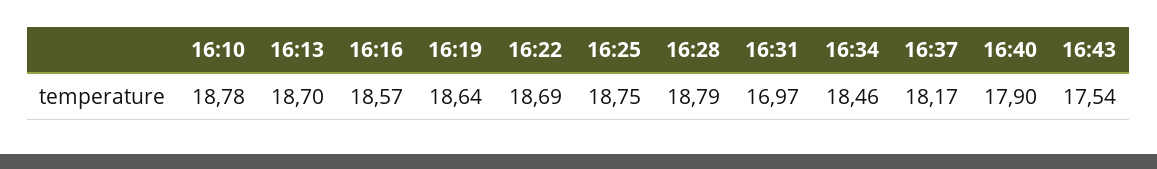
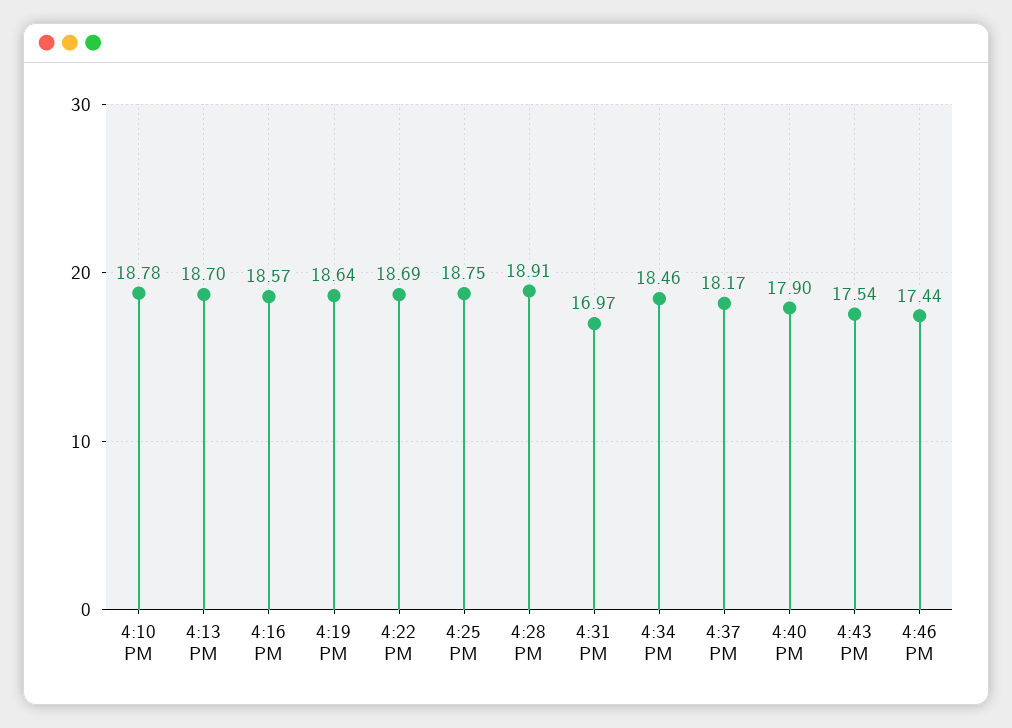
16:28: 18.79 -> 18.91
4:46 PM: none -> 17.44

